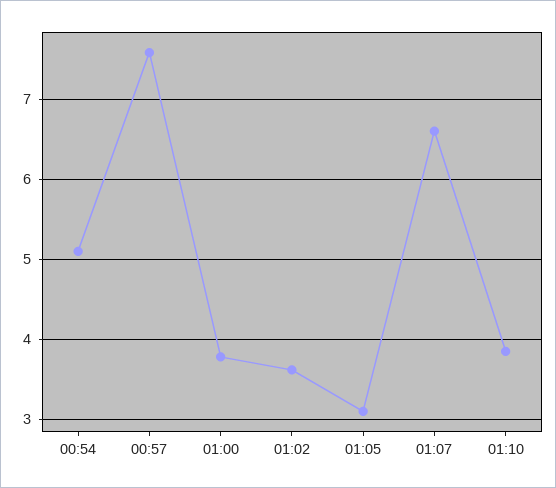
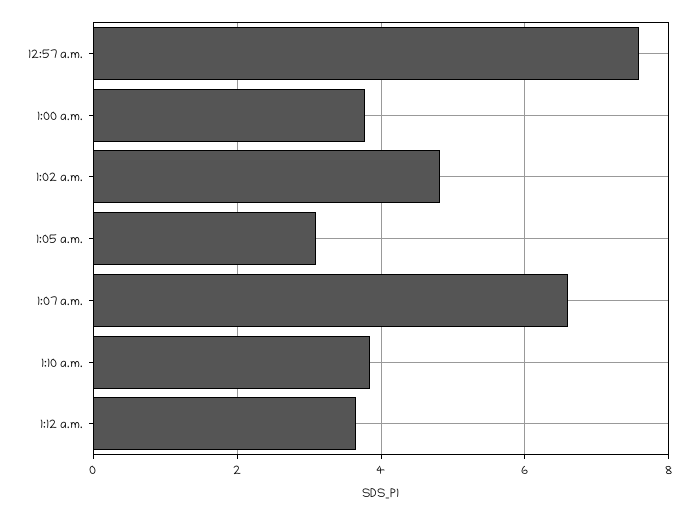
00:54: 5.1 -> none
01:02: 3.6 -> 4.8
1:12 a.m.: none -> 3.6

